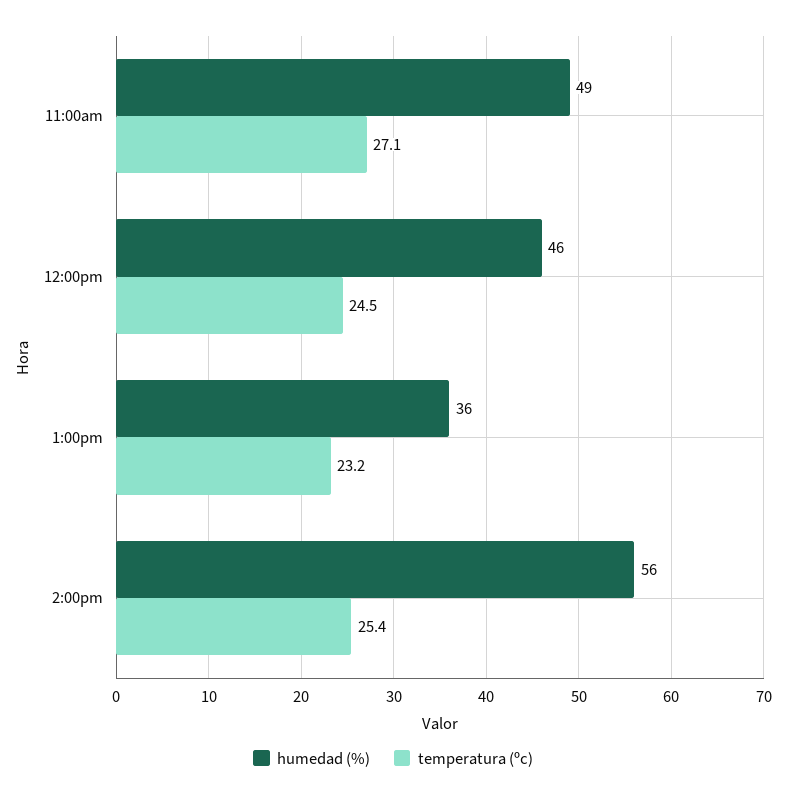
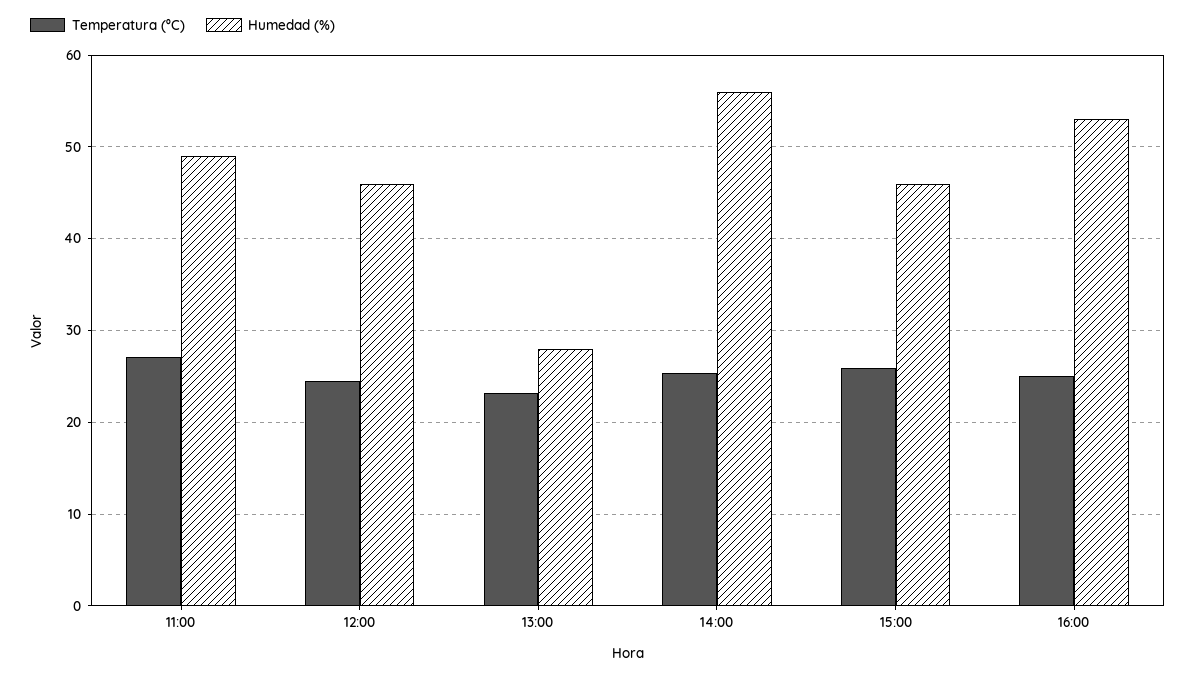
humedad (%), 1:00pm: 36 -> 28
temperatura (ºc), 15:00: none -> 26
humedad (%), 15:00: none -> 46
temperatura (ºc), 16:00: none -> 25
humedad (%), 16:00: none -> 53

